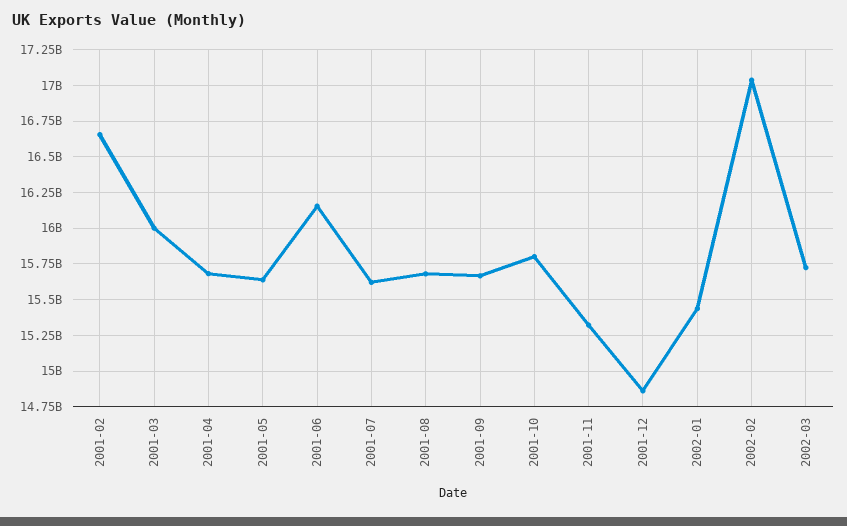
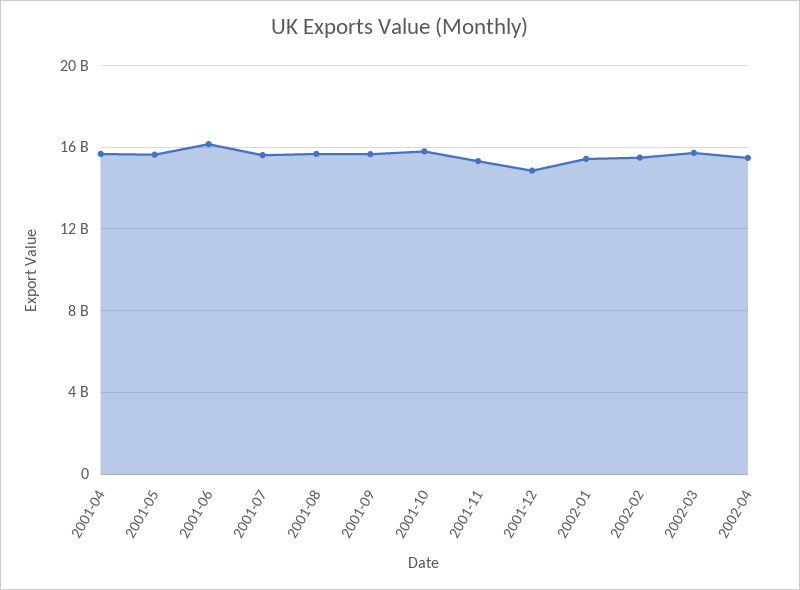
2001-02: 16650000000 -> none
2001-03: 16000000000 -> none
2002-02: 17050000000 -> 15500000000
2002-04: none -> 15500000000

